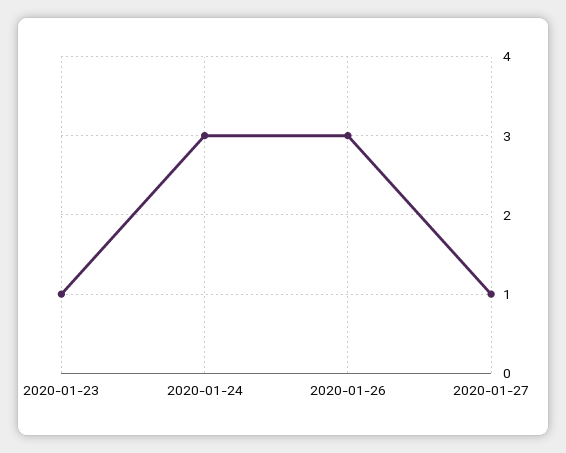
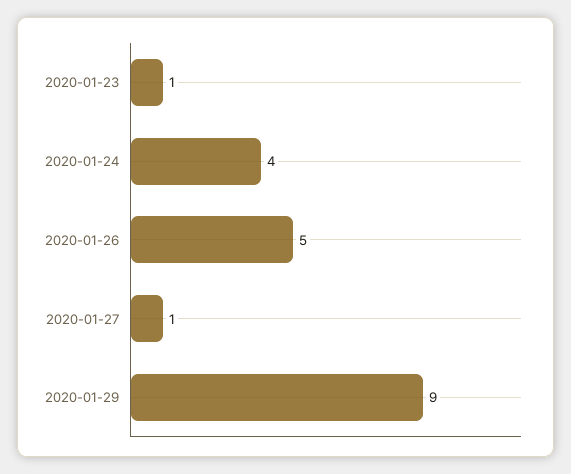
2020-01-24: 3 -> 4
2020-01-26: 3 -> 5
2020-01-29: none -> 9

